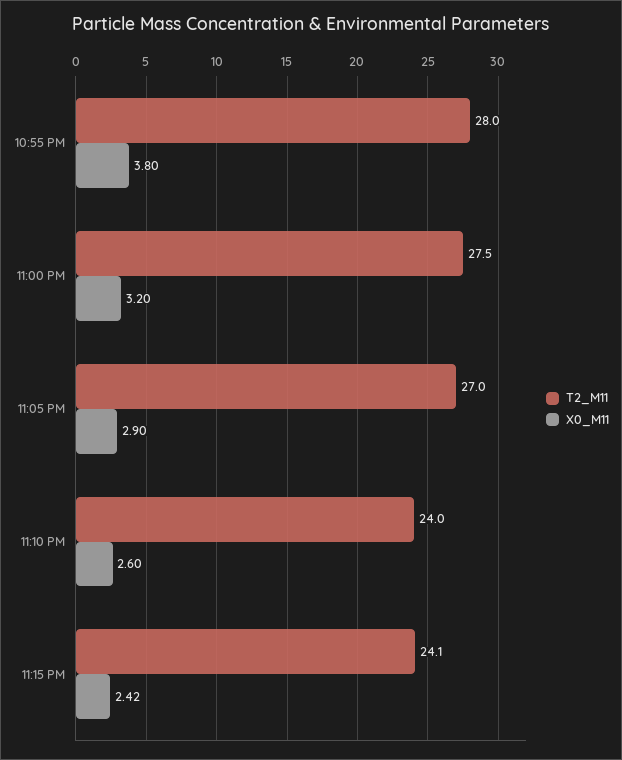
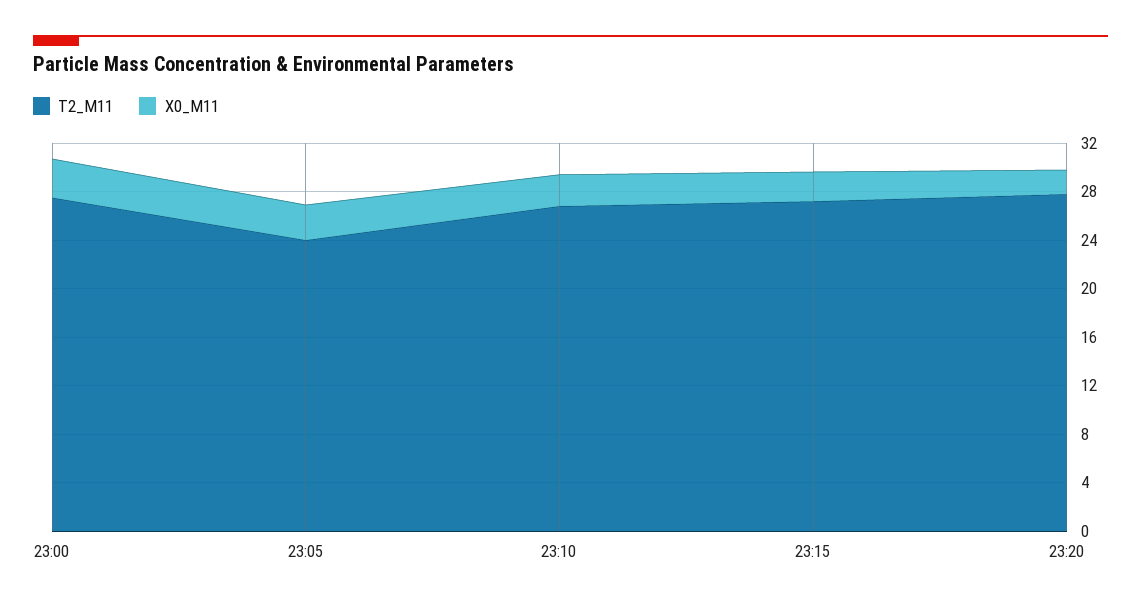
T2_M11, 10:55 PM: 28 -> none
X0_M11, 10:55 PM: 3.8 -> none
T2_M11, 11:05 PM: 27 -> 24
T2_M11, 11:10 PM: 24 -> 27
T2_M11, 11:15 PM: 24.1 -> 27
T2_M11, 23:20: none -> 28
X0_M11, 23:20: none -> 2

